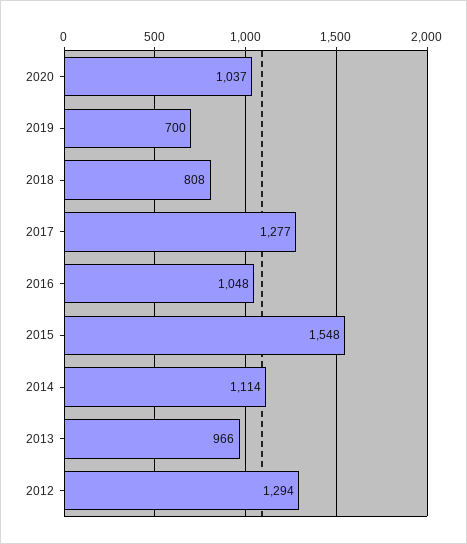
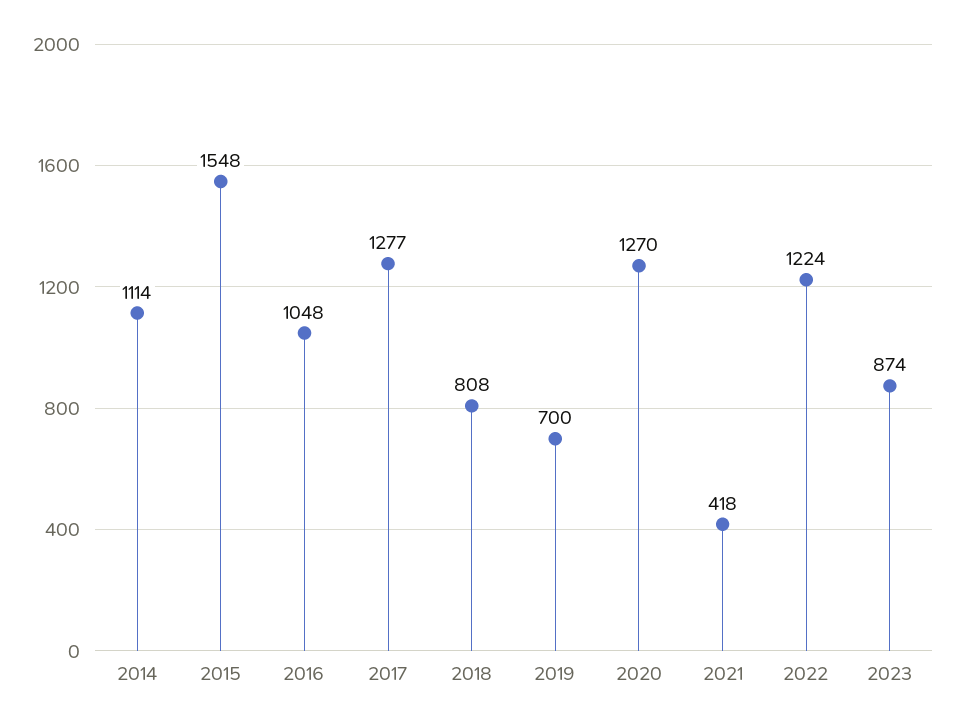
2020: 1037 -> 1270
2013: 966 -> none
2012: 1294 -> none
2021: none -> 418
2022: none -> 1224
2023: none -> 874

